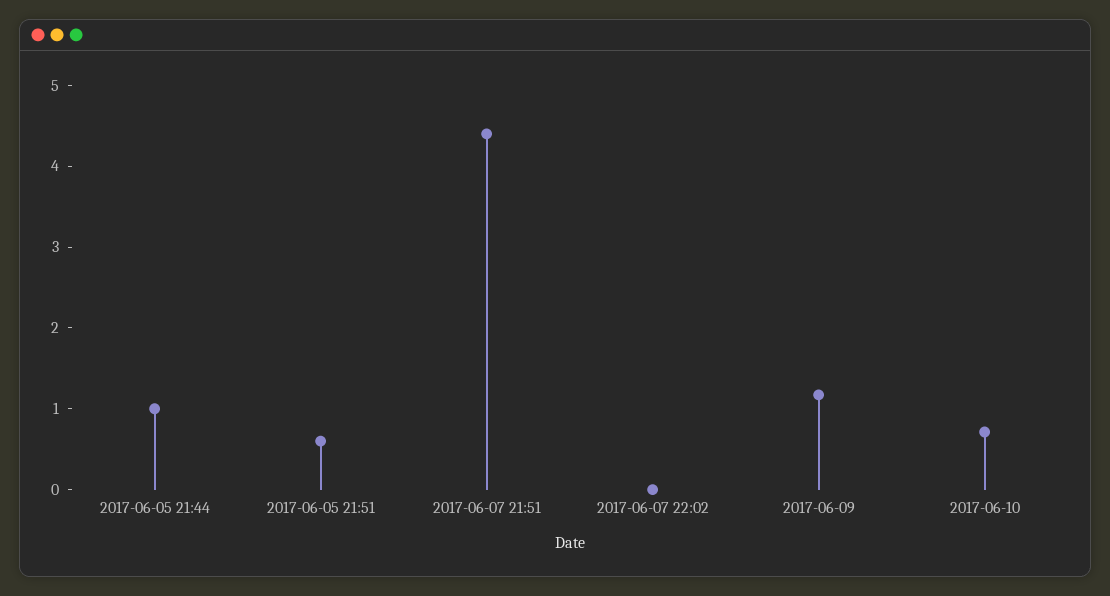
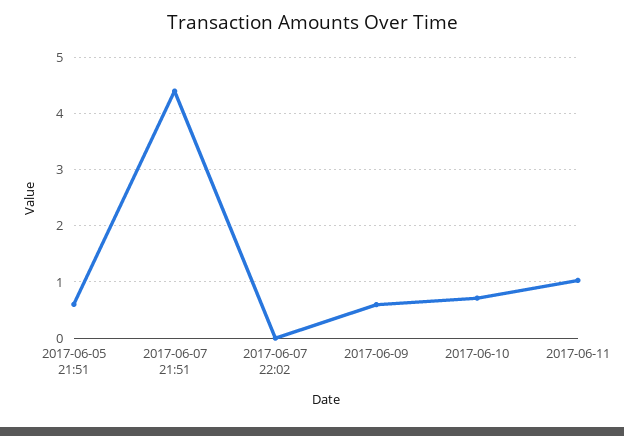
2017-06-05 21:44: 1 -> none
2017-06-09: 1.2 -> 0.6
2017-06-11: none -> 1

